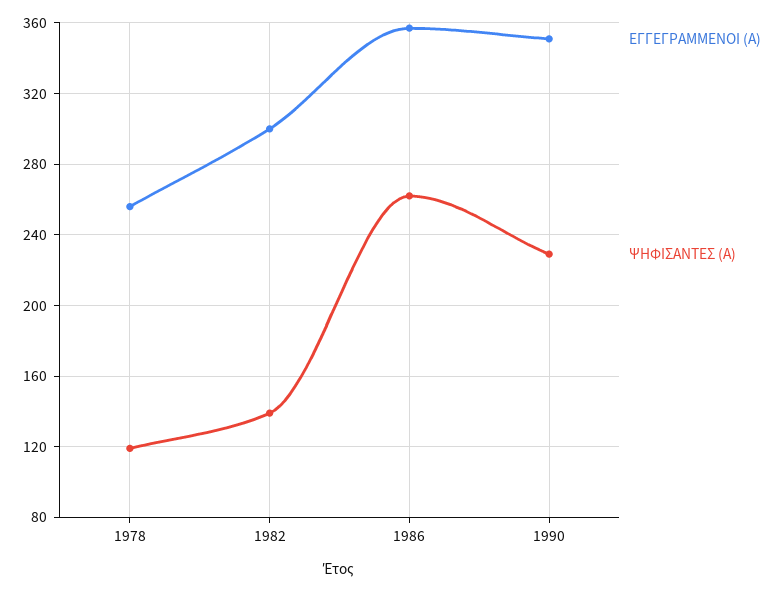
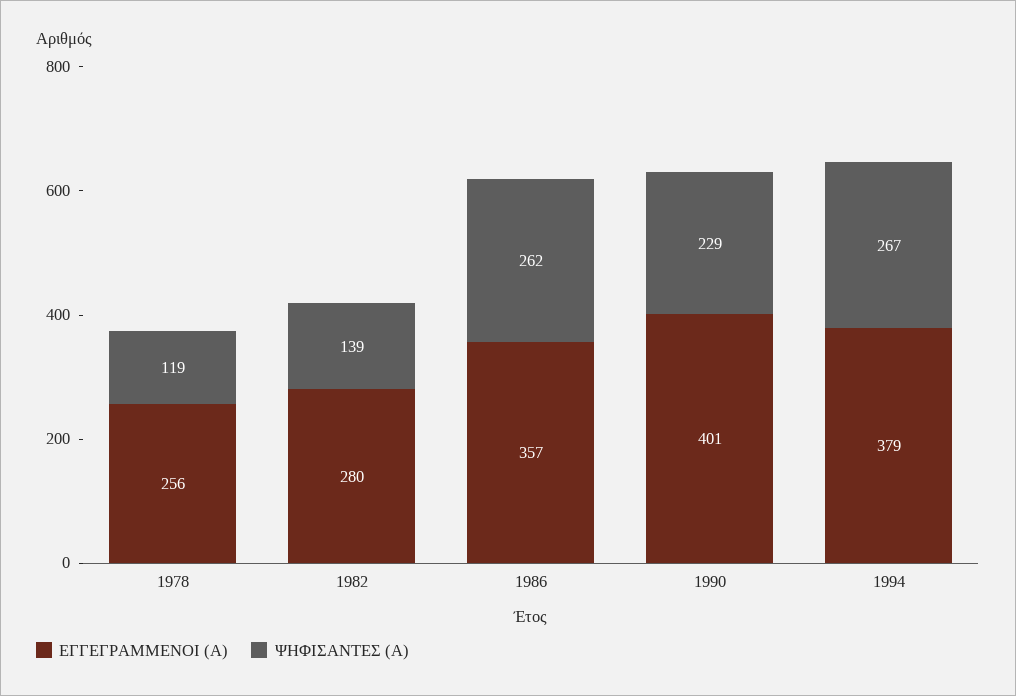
ΕΓΓΕΓΡΑΜΜΕΝΟΙ (Α), 1982: 300 -> 280
ΕΓΓΕΓΡΑΜΜΕΝΟΙ (Α), 1990: 350 -> 401
ΕΓΓΕΓΡΑΜΜΕΝΟΙ (Α), 1994: none -> 379
ΨΗΦΙΣΑΝΤΕΣ (Α), 1994: none -> 267

